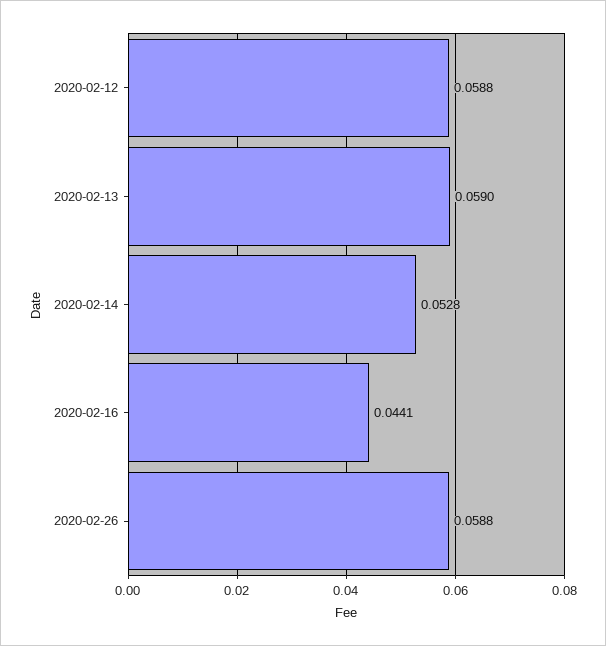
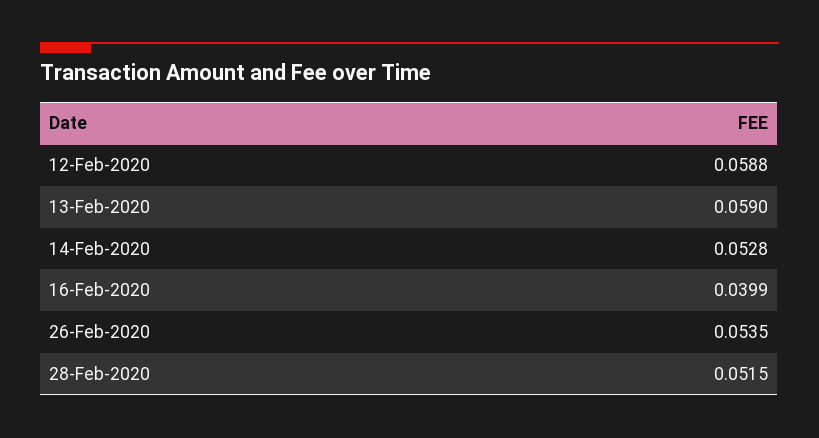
2020-02-16: 0.0441 -> 0.0399
2020-02-26: 0.0588 -> 0.0535
28-Feb-2020: none -> 0.0515

